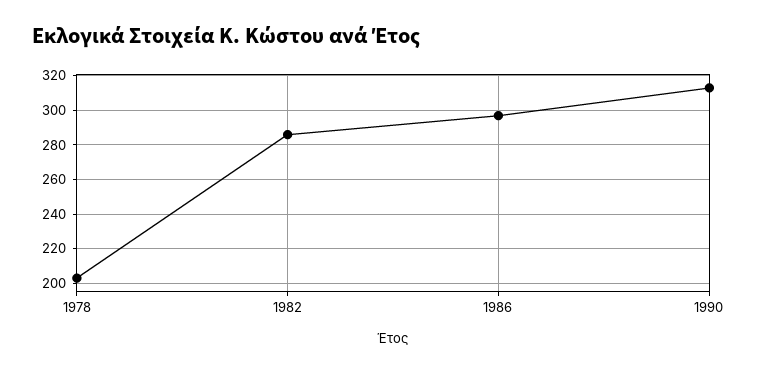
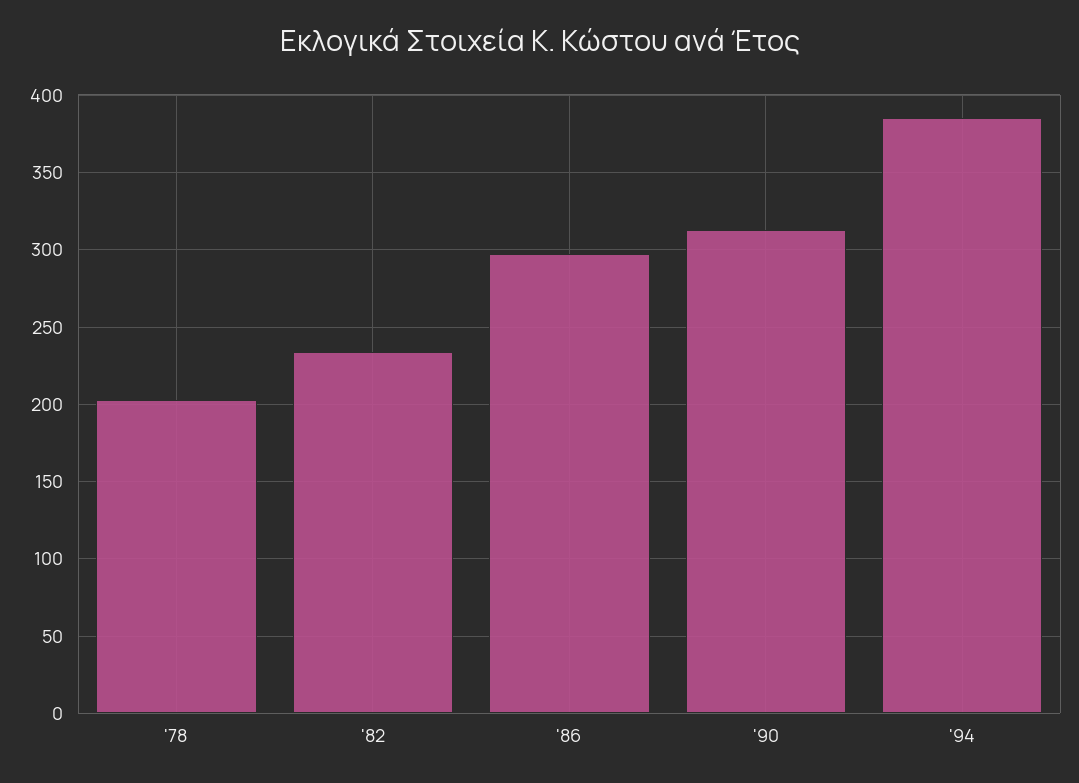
1982: 285 -> 235
'94: none -> 385

